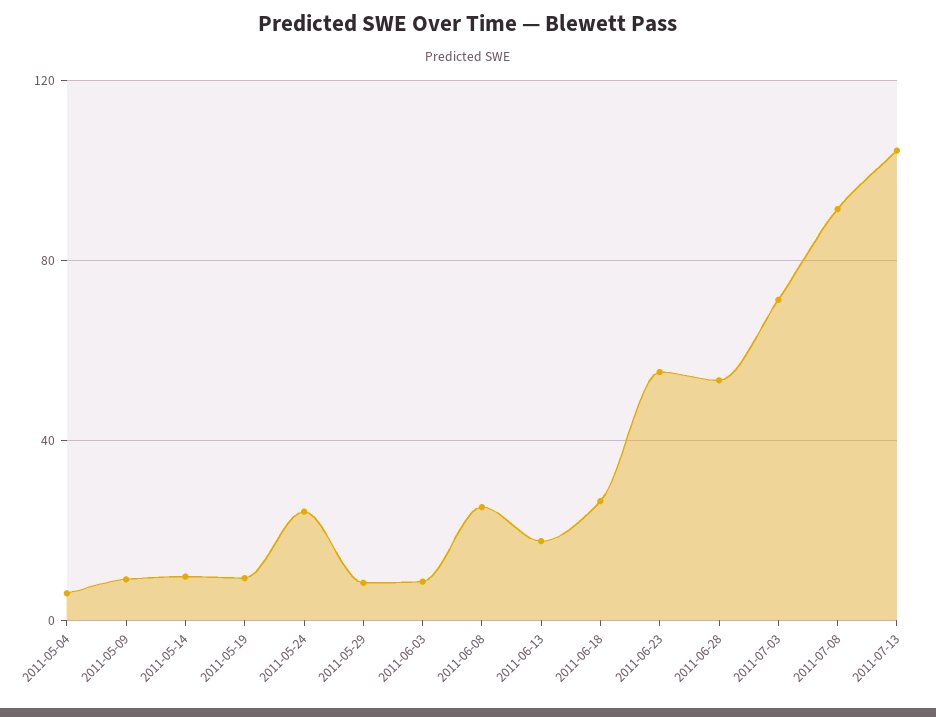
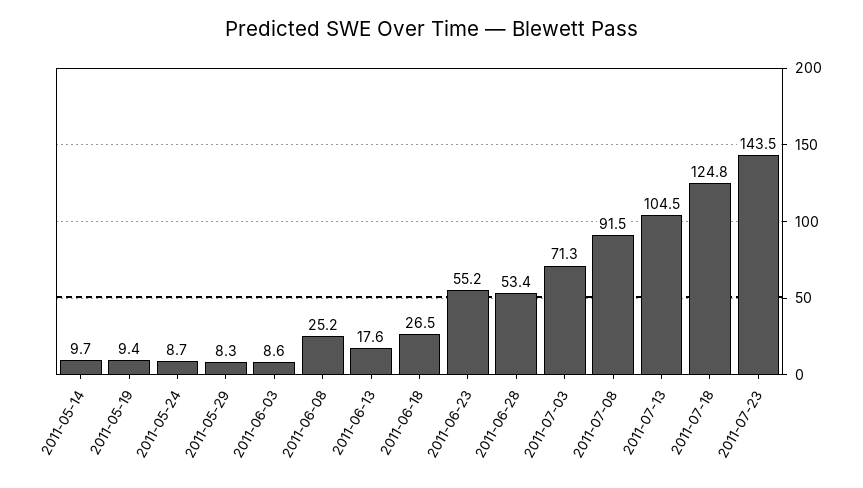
2011-05-04: 5 -> none
2011-05-09: 10 -> none
2011-05-24: 25 -> 8.7
2011-07-18: none -> 124.8
2011-07-23: none -> 143.5

